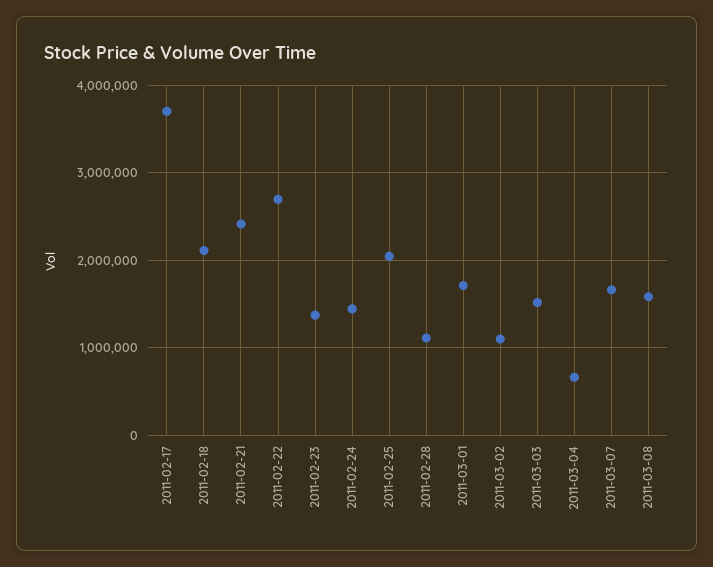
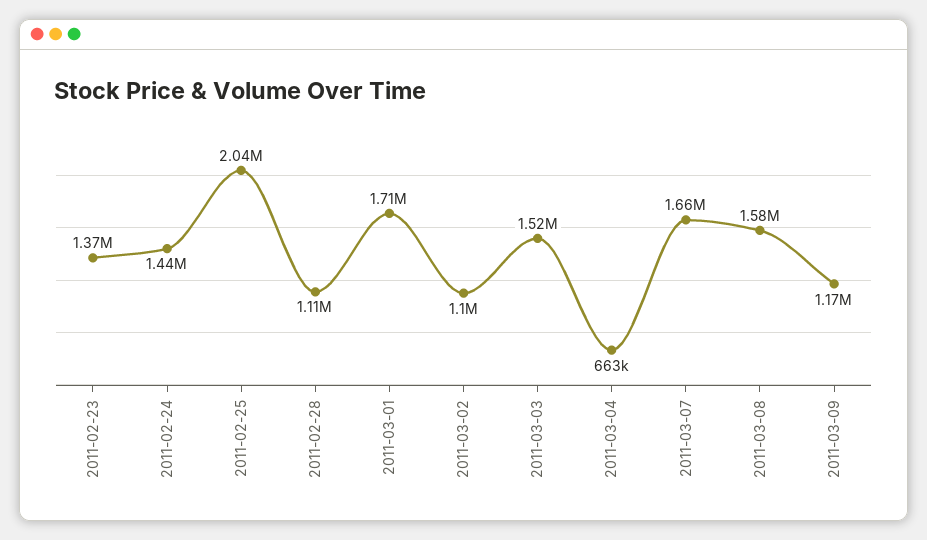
2011-02-17: 3700000 -> none
2011-02-18: 2100000 -> none
2011-02-21: 2400000 -> none
2011-02-22: 2700000 -> none
2011-03-09: none -> 1170000

